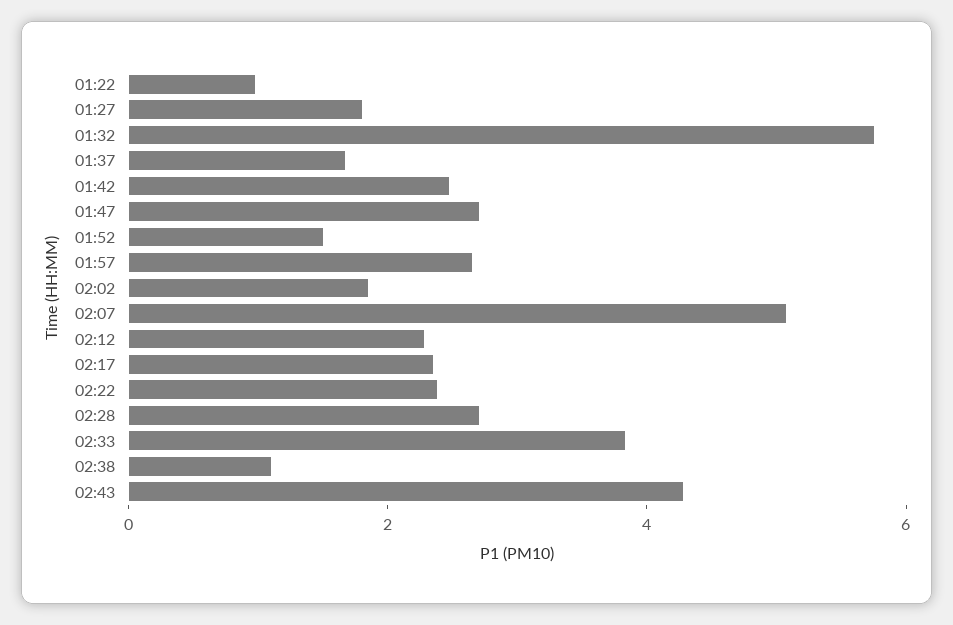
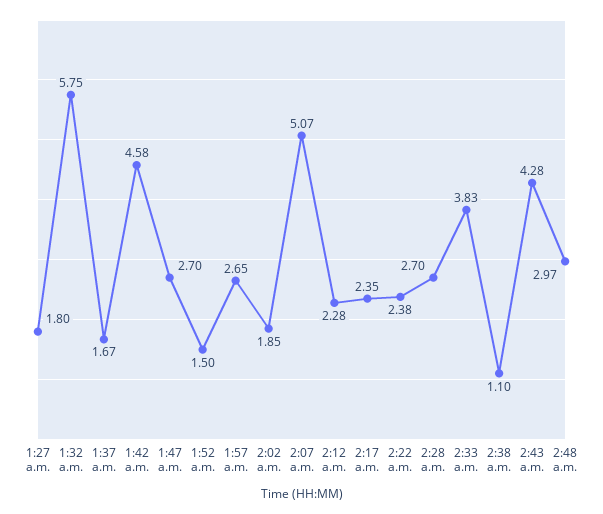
01:22: 1 -> none
01:42: 2.5 -> 4.58
2:48 a.m.: none -> 2.97

